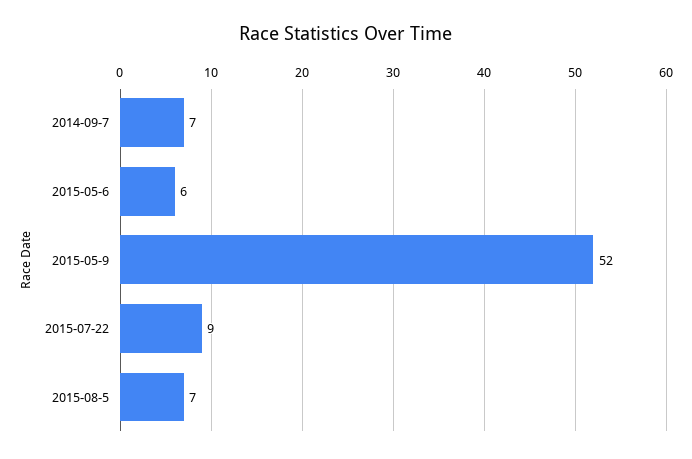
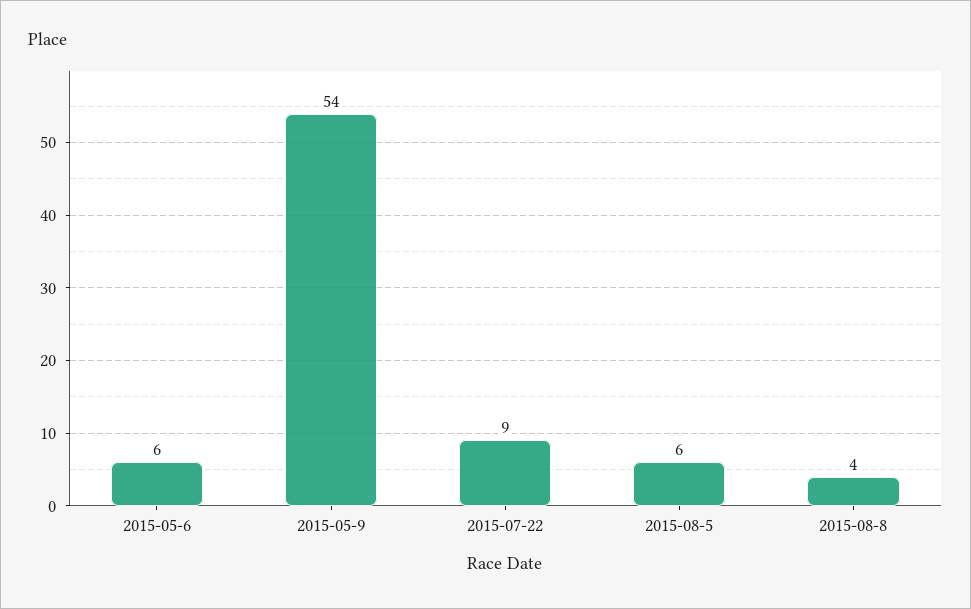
2014-09-7: 7 -> none
2015-05-9: 52 -> 54
2015-08-5: 7 -> 6
2015-08-8: none -> 4

